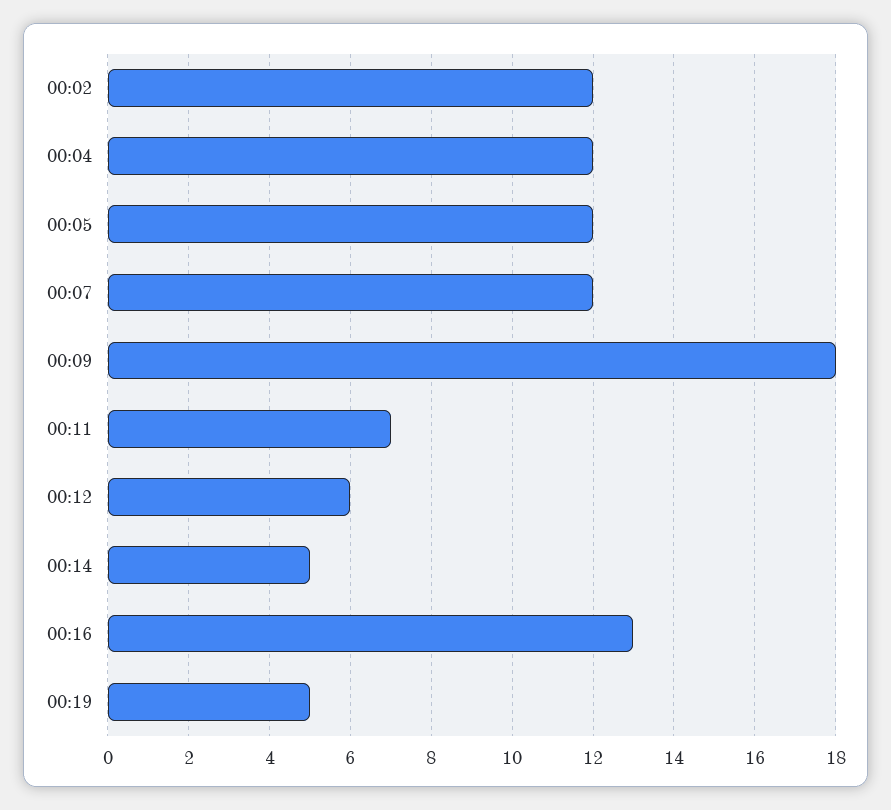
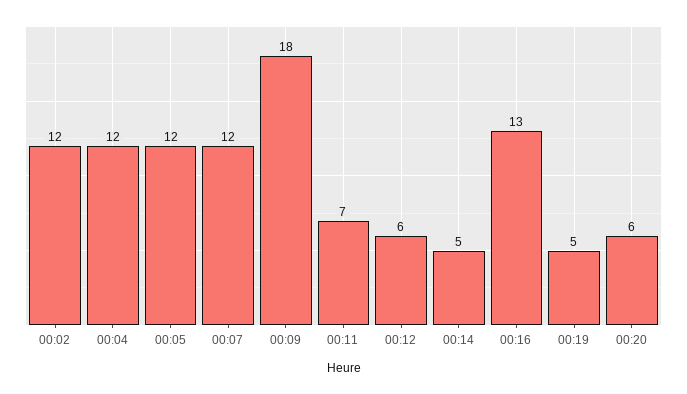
00:20: none -> 6

